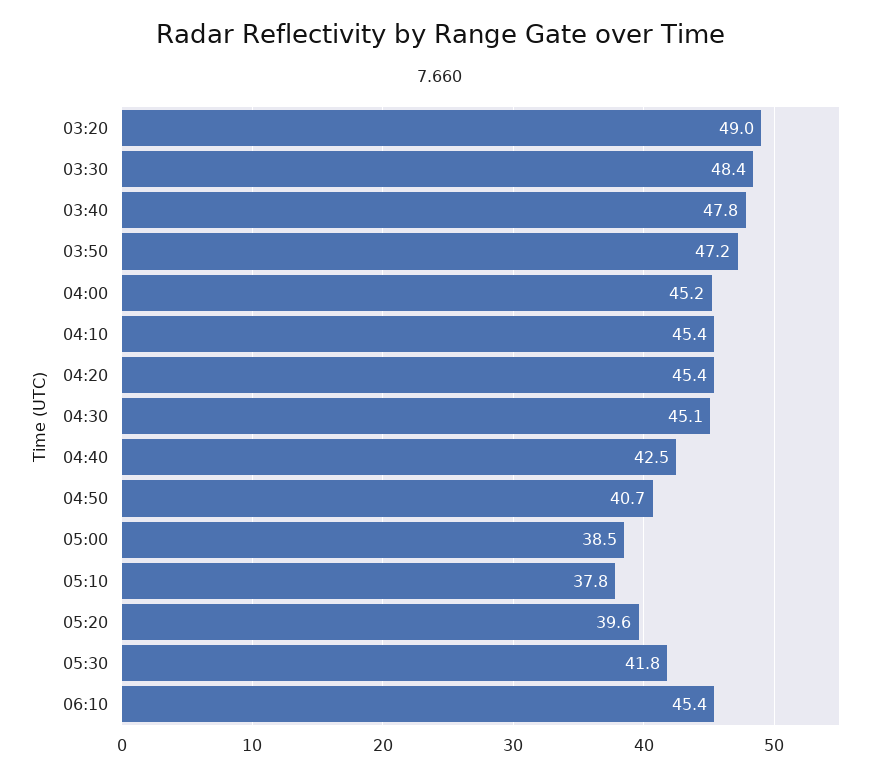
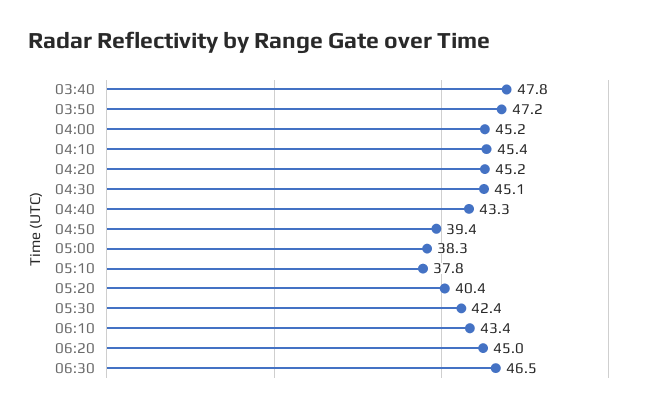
03:20: 49 -> none
03:30: 48.4 -> none
04:20: 45.4 -> 45.2
04:40: 42.5 -> 43.3
04:50: 40.7 -> 39.4
05:00: 38.5 -> 38.3
05:20: 39.6 -> 40.4
05:30: 41.8 -> 42.4
06:10: 45.4 -> 43.4
06:20: none -> 45
06:30: none -> 46.5

